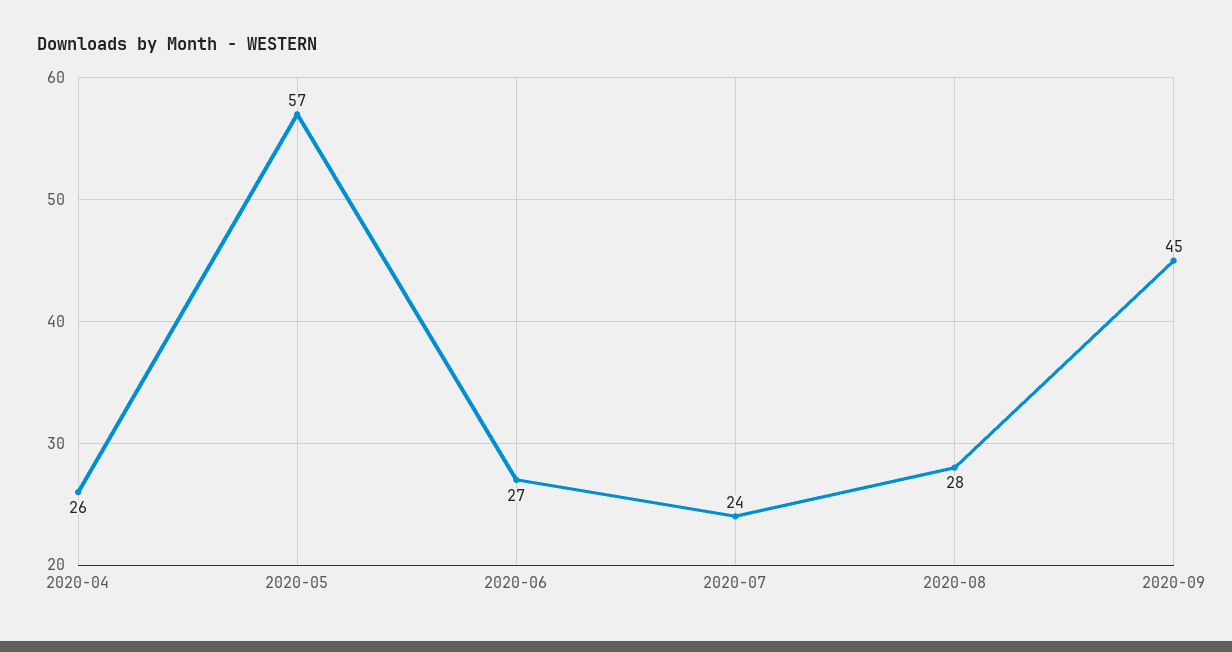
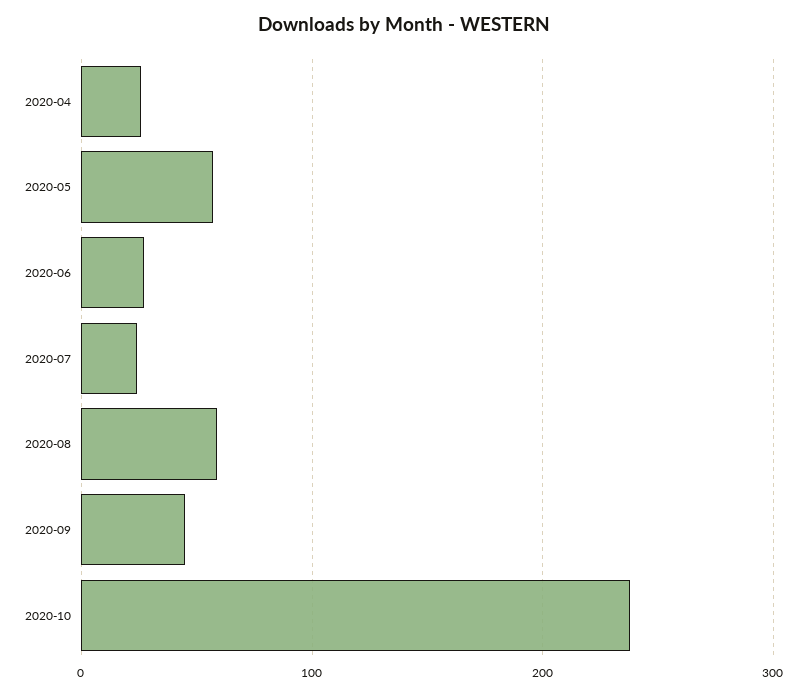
2020-08: 28 -> 60
2020-10: none -> 240

